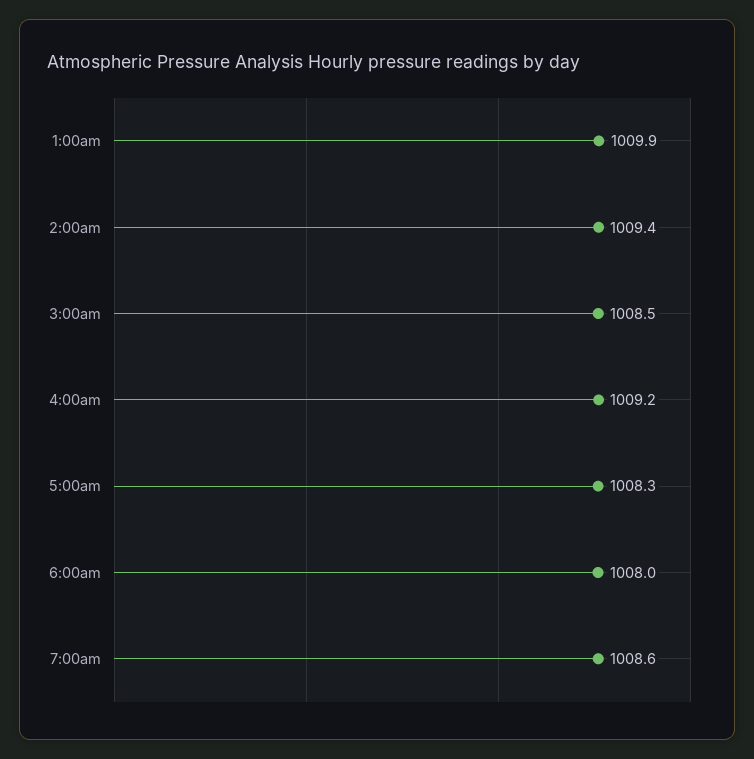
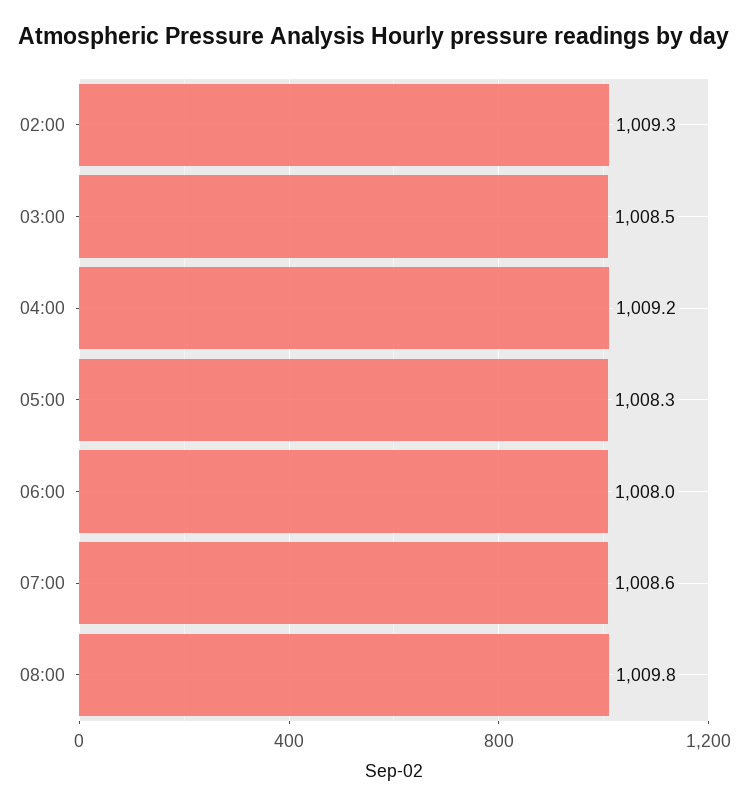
1:00am: 1009.9 -> none
2:00am: 1009.4 -> 1009.3
08:00: none -> 1009.8

